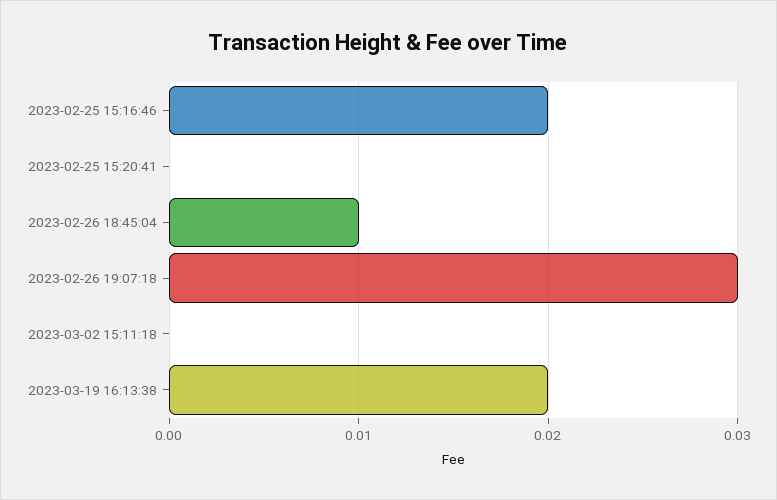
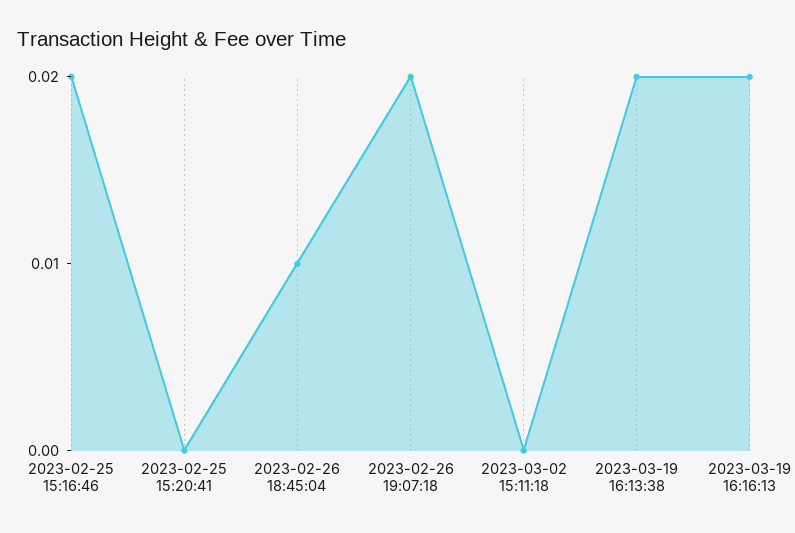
2023-02-26 19:07:18: 0.03 -> 0.02
2023-03-19 16:16:13: none -> 0.02

